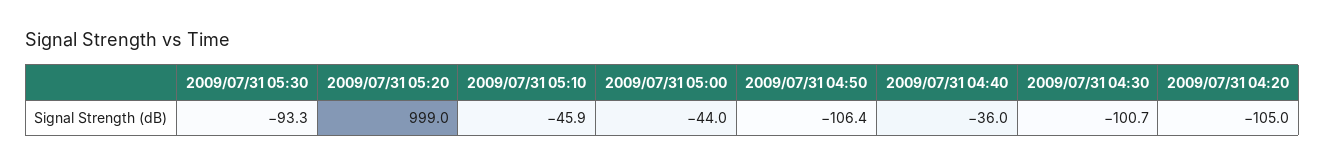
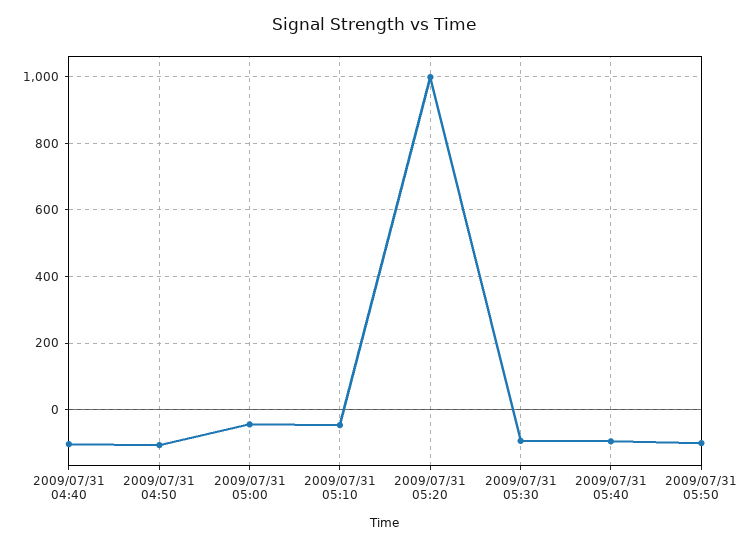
2009/07/31 04:40: -36 -> -100
2009/07/31 04:30: -100.7 -> none
2009/07/31 04:20: -105 -> none
2009/07/31 05:40: none -> -100
2009/07/31 05:50: none -> -100

